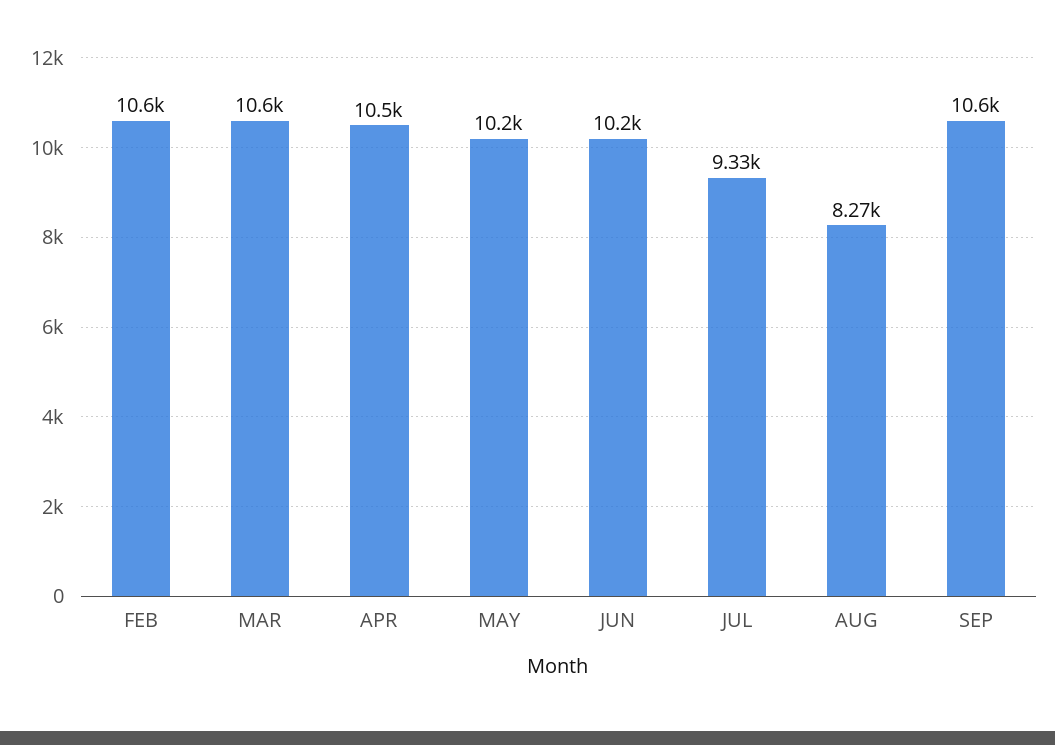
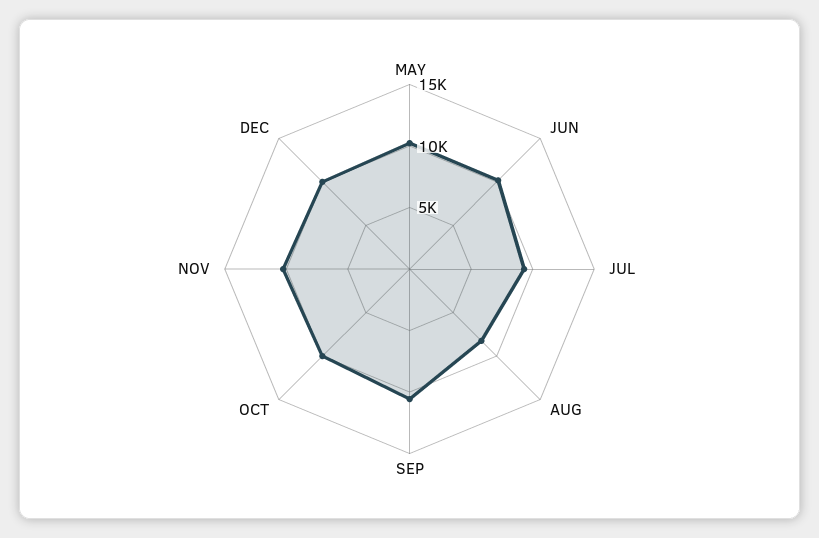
FEB: 10600 -> none
MAR: 10600 -> none
APR: 10500 -> none
OCT: none -> 10000
NOV: none -> 10000
DEC: none -> 10000

